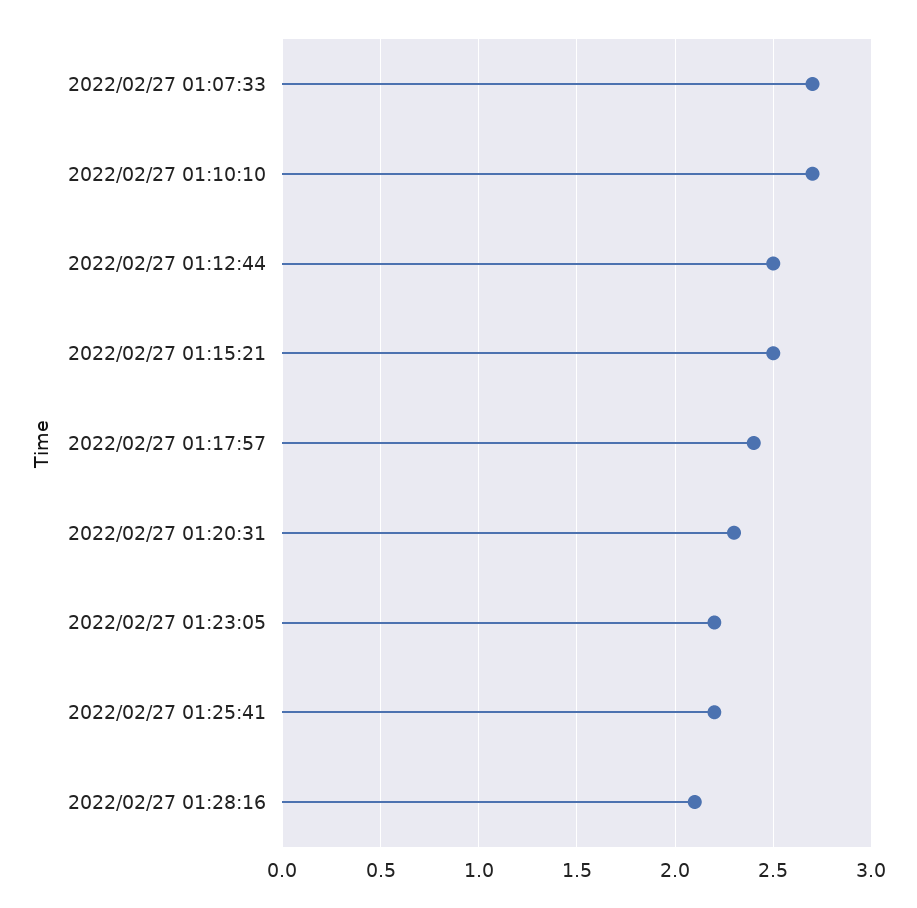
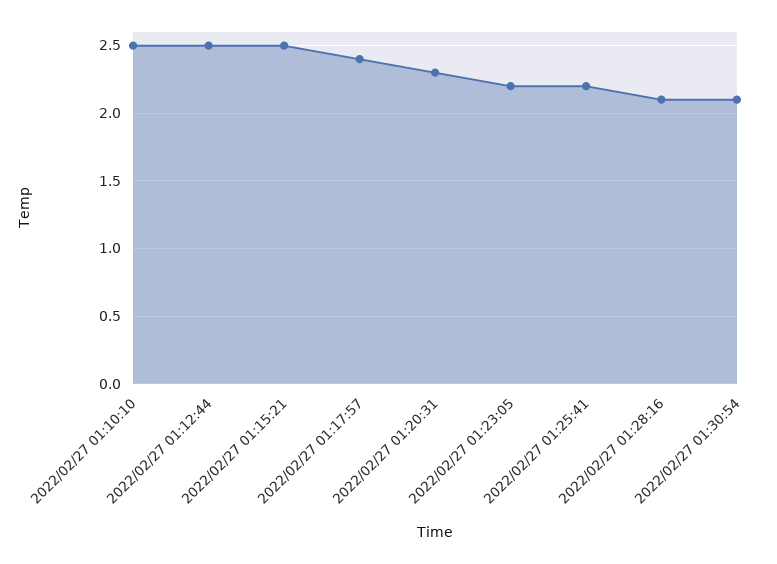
2022/02/27 01:07:33: 2.7 -> none
2022/02/27 01:10:10: 2.7 -> 2.5
2022/02/27 01:30:54: none -> 2.1

